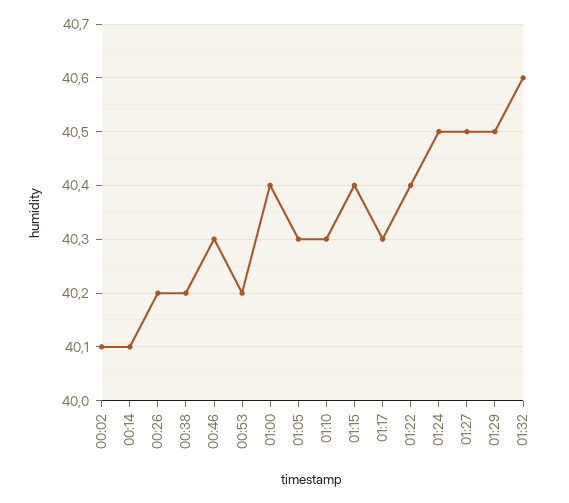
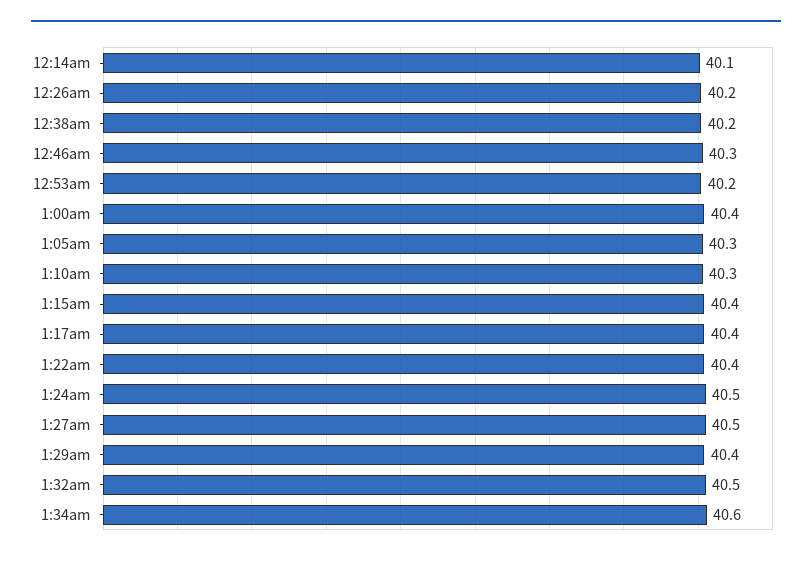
00:02: 40.1 -> none
01:17: 40.3 -> 40.4
01:29: 40.5 -> 40.4
01:32: 40.6 -> 40.5
1:34am: none -> 40.6

